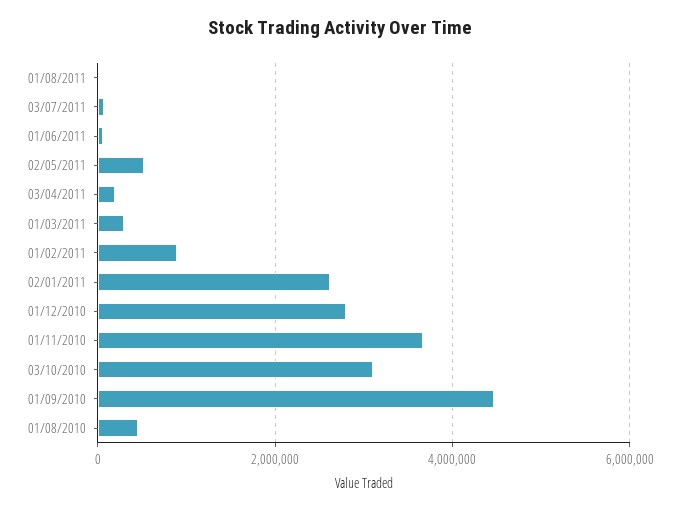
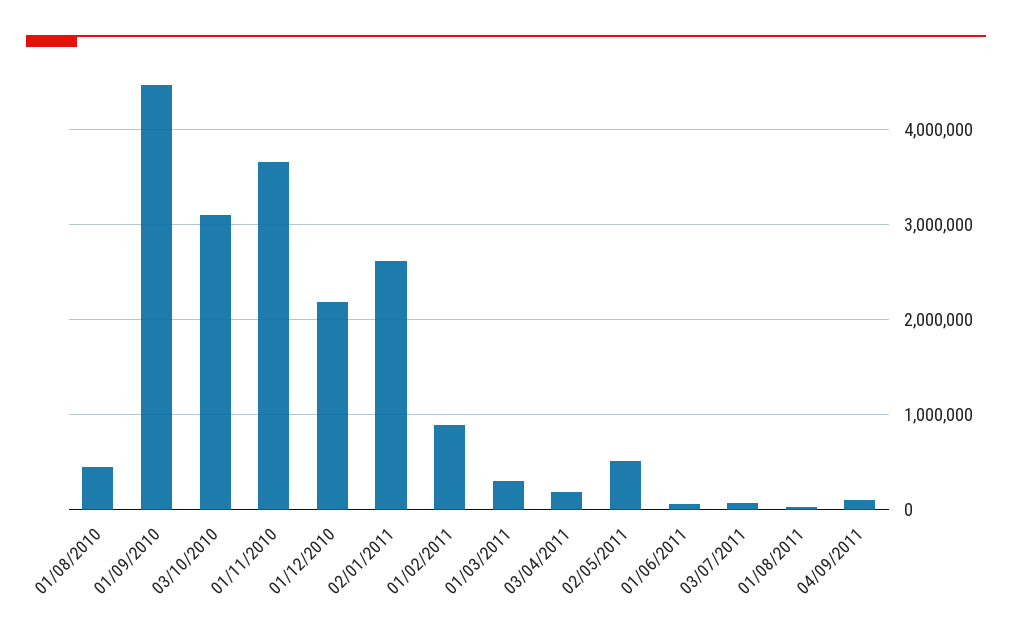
01/12/2010: 2800000 -> 2200000
04/09/2011: none -> 100000

